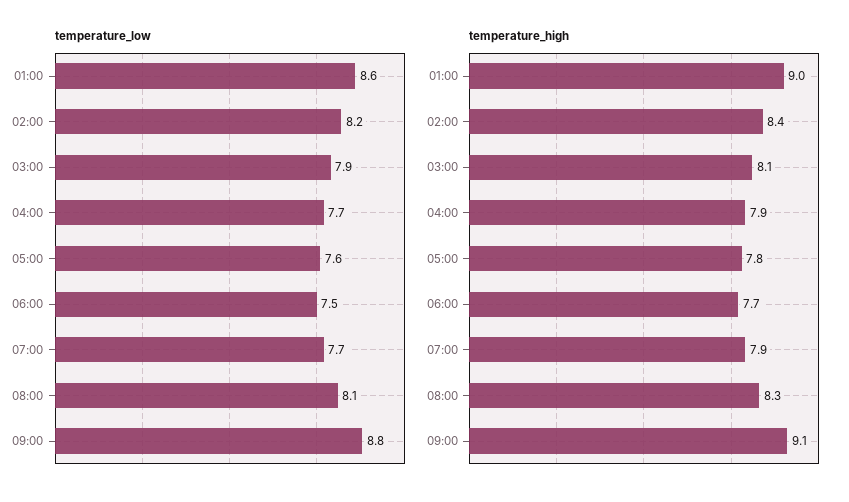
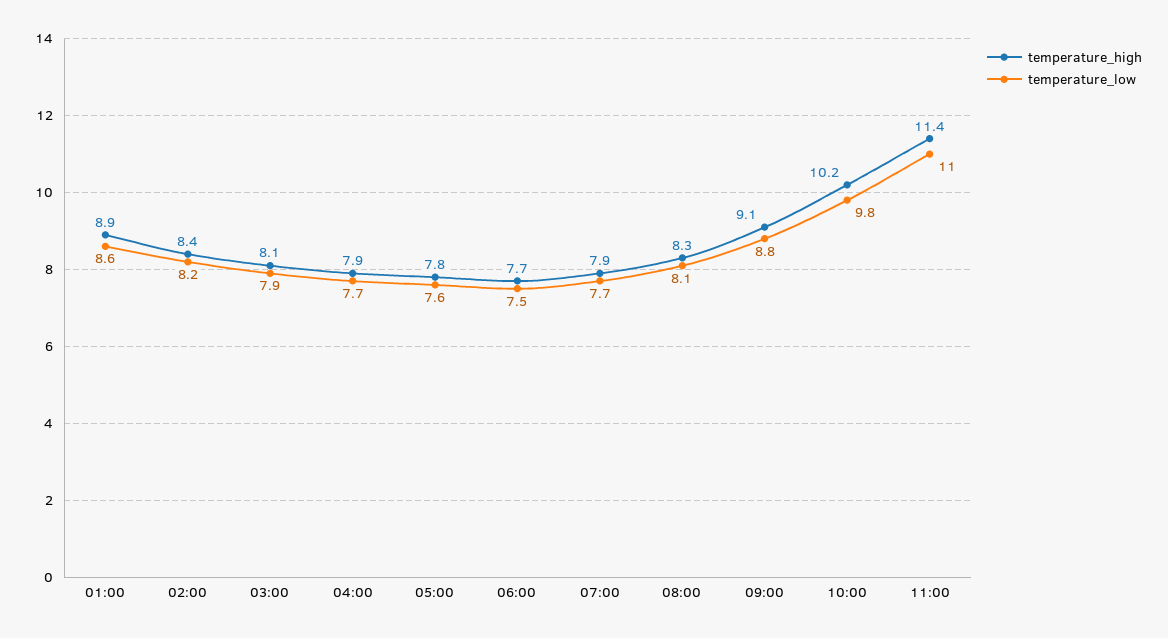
temperature_high, 01:00: 9 -> 8.9
temperature_high, 10:00: none -> 10.2
temperature_low, 10:00: none -> 9.8
temperature_high, 11:00: none -> 11.4
temperature_low, 11:00: none -> 11

